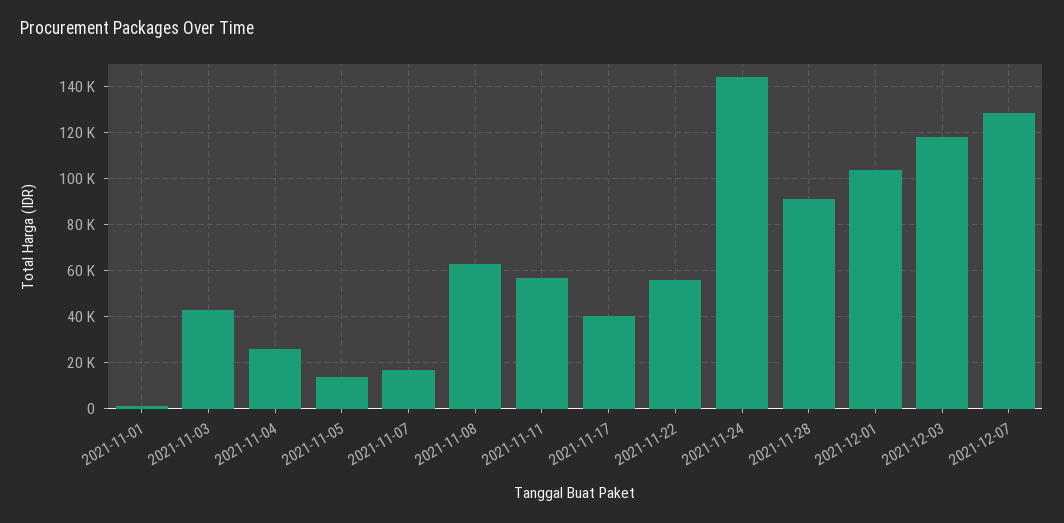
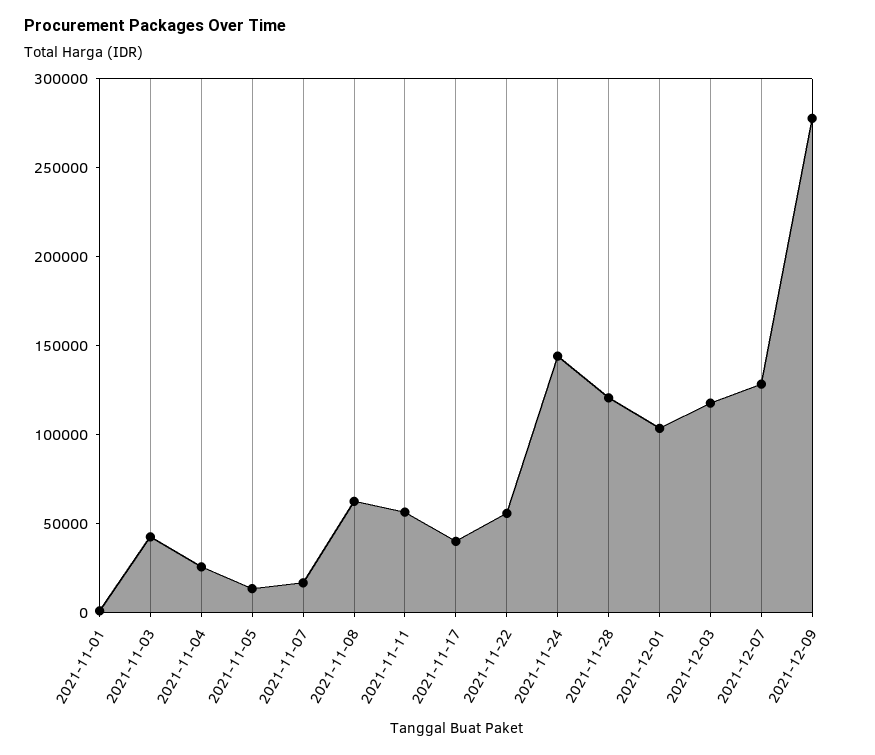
2021-11-28: 90000 -> 120000
2021-12-09: none -> 280000

